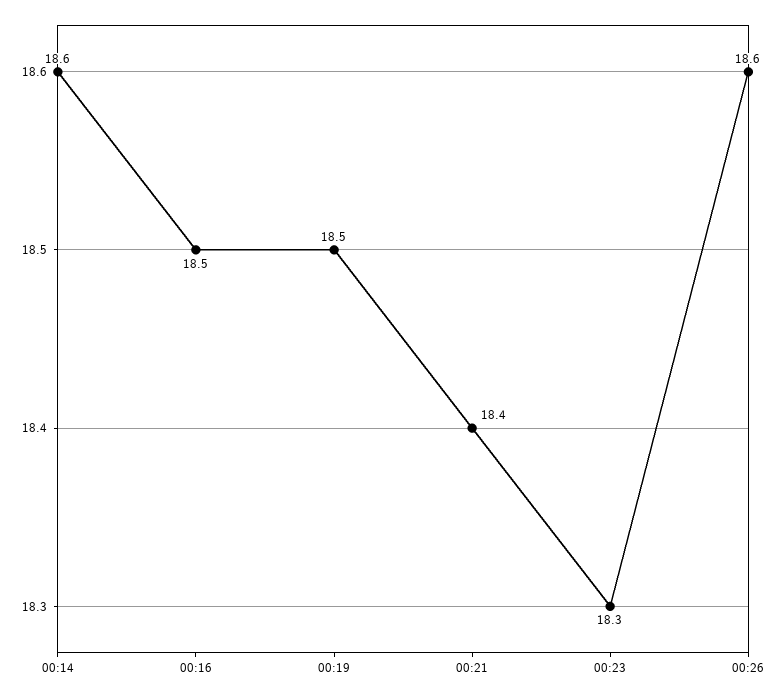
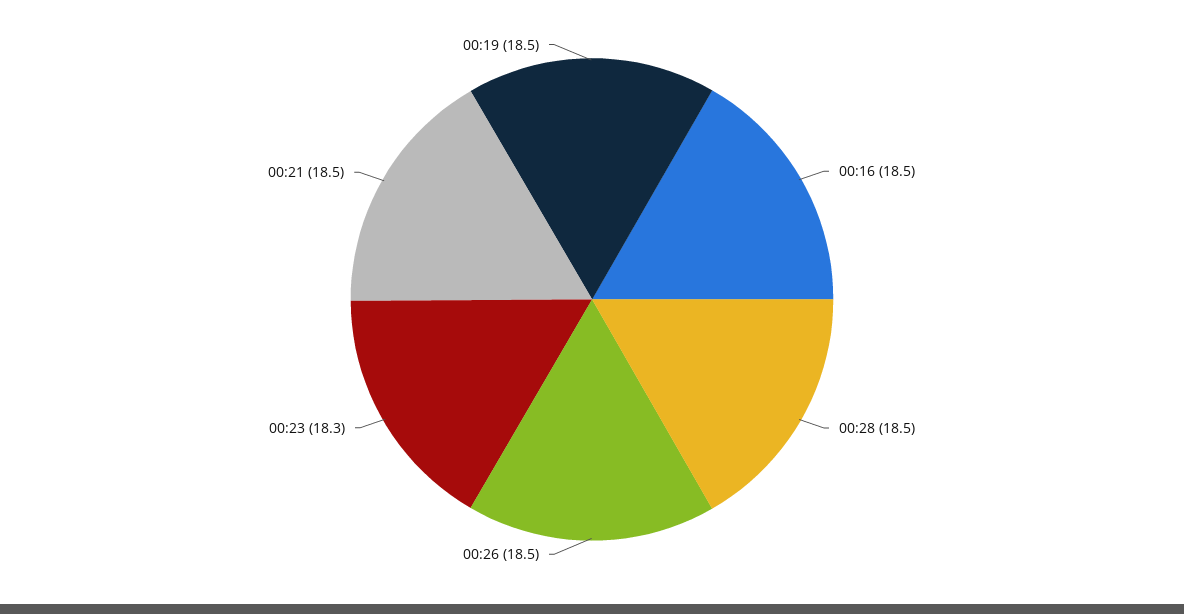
00:14: 18.6 -> none
00:21: 18.4 -> 18.5
00:26: 18.6 -> 18.5
00:28: none -> 18.5

